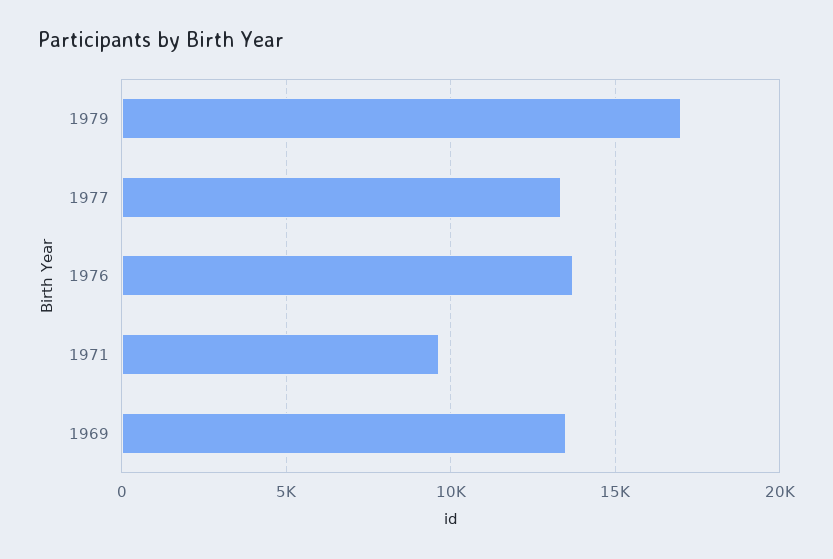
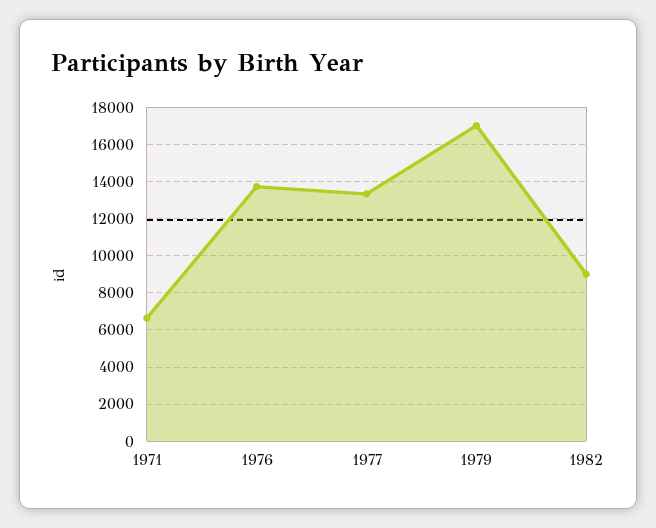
1971: 9500 -> 6500
1969: 13500 -> none
1982: none -> 9000

